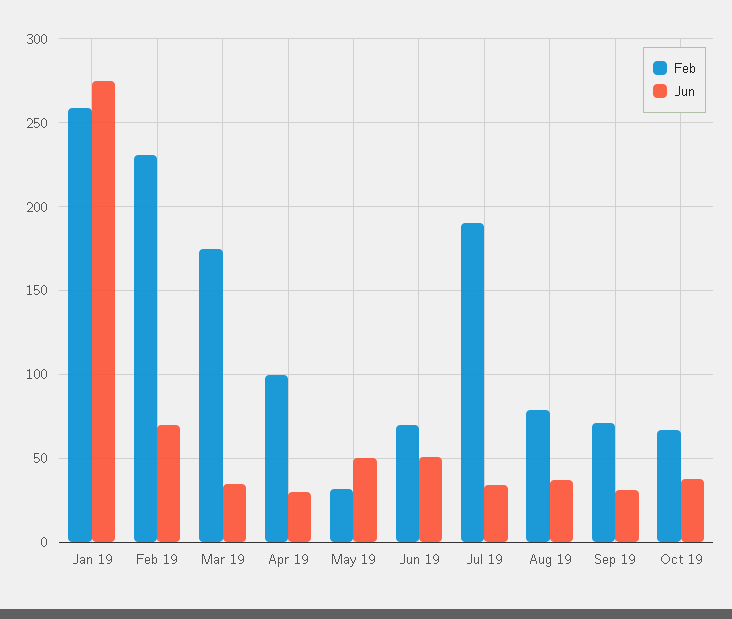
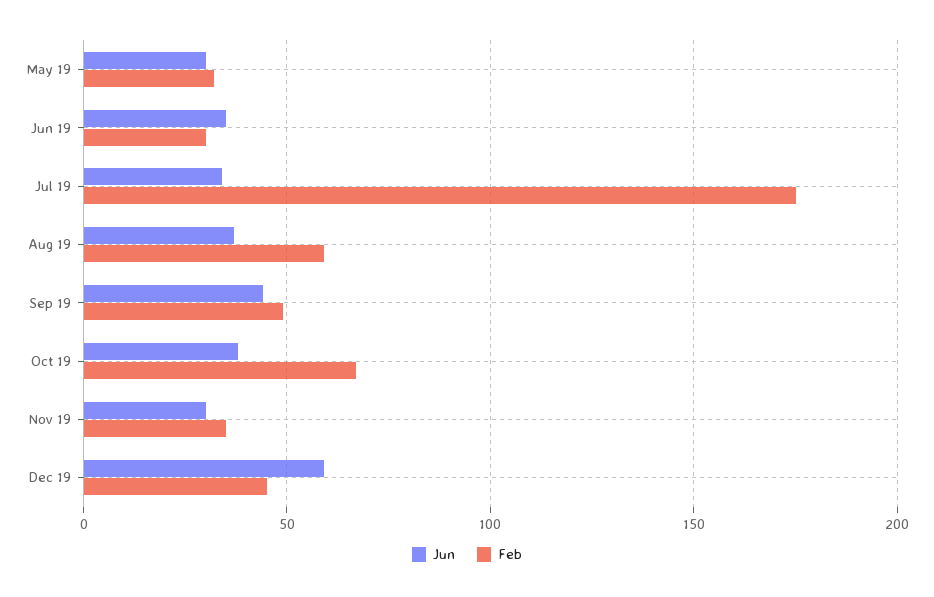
Feb, Jan 19: 260 -> none
Jun, Jan 19: 275 -> none
Feb, Feb 19: 230 -> none
Jun, Feb 19: 70 -> none
Feb, Mar 19: 175 -> none
Jun, Mar 19: 35 -> none
Feb, Apr 19: 100 -> none
Jun, Apr 19: 30 -> none
Jun, May 19: 50 -> 30
Feb, Jun 19: 70 -> 30
Jun, Jun 19: 50 -> 35
Feb, Jul 19: 190 -> 175
Feb, Aug 19: 80 -> 60
Feb, Sep 19: 70 -> 50
Jun, Sep 19: 30 -> 45
Jun, Nov 19: none -> 30
Feb, Nov 19: none -> 35
Jun, Dec 19: none -> 60
Feb, Dec 19: none -> 45

